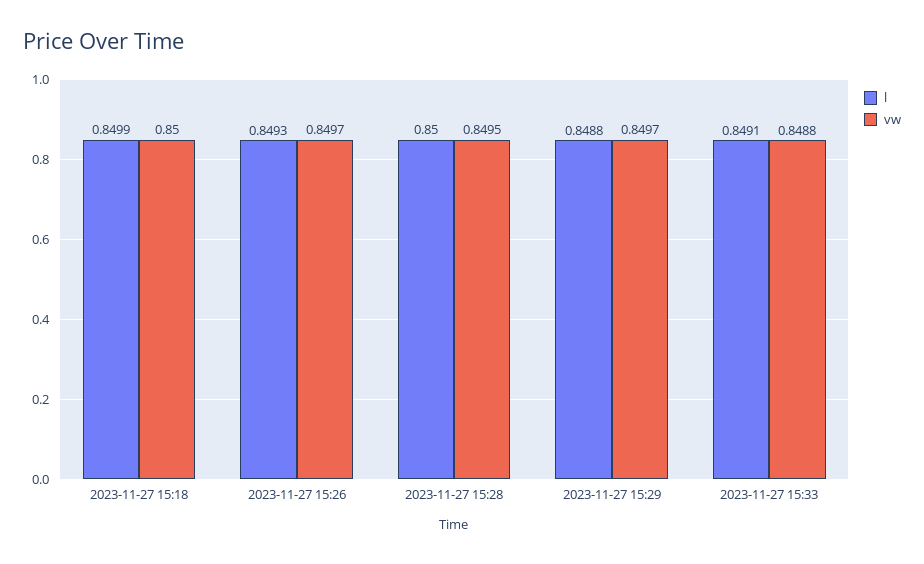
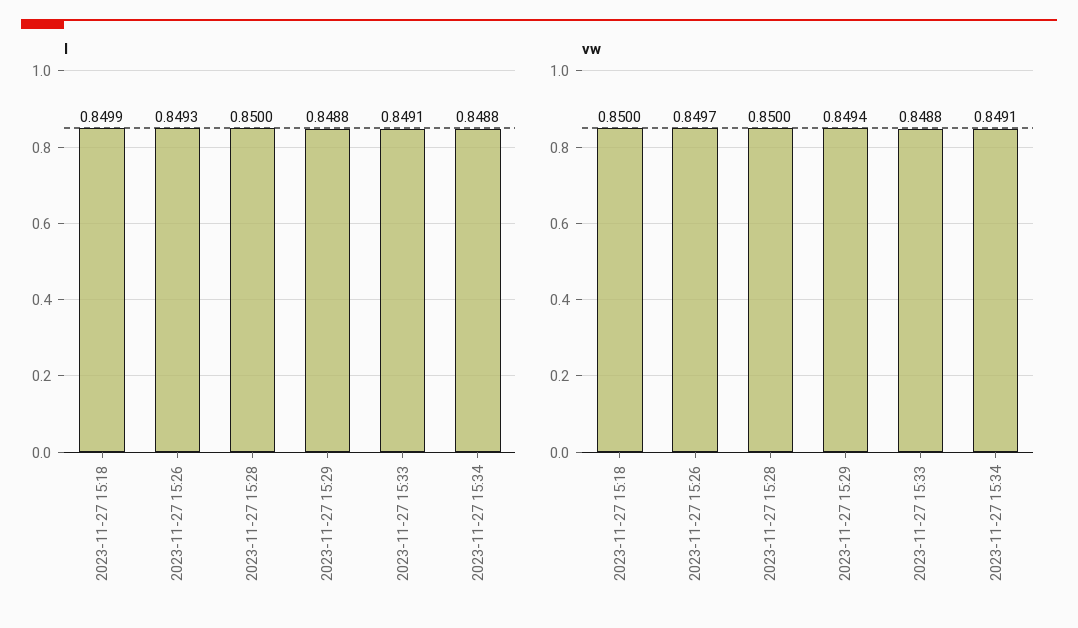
vw, 2023-11-27 15:28: 0.8495 -> 0.85
vw, 2023-11-27 15:29: 0.8497 -> 0.8494
l, 2023-11-27 15:34: none -> 0.8488
vw, 2023-11-27 15:34: none -> 0.8491

